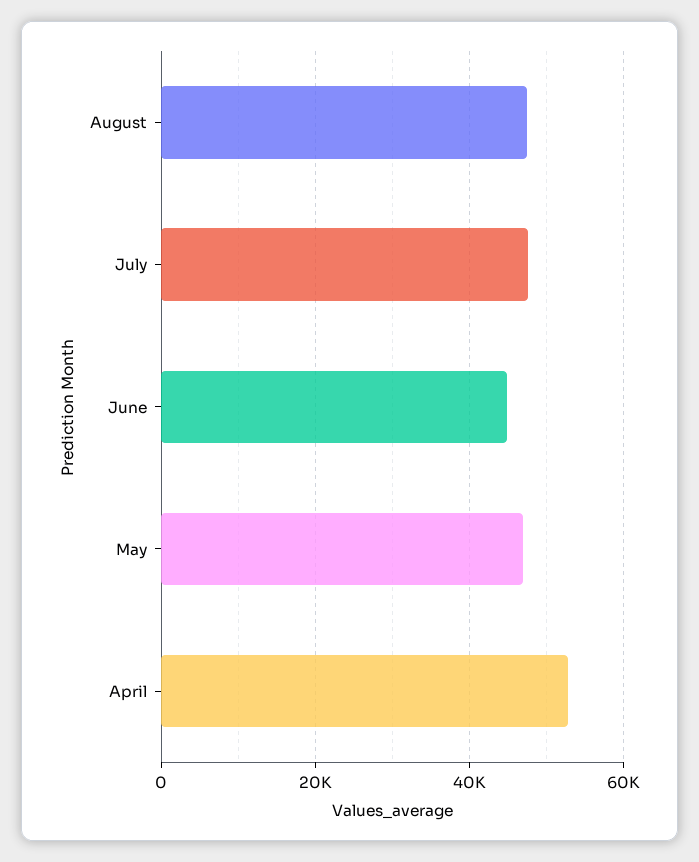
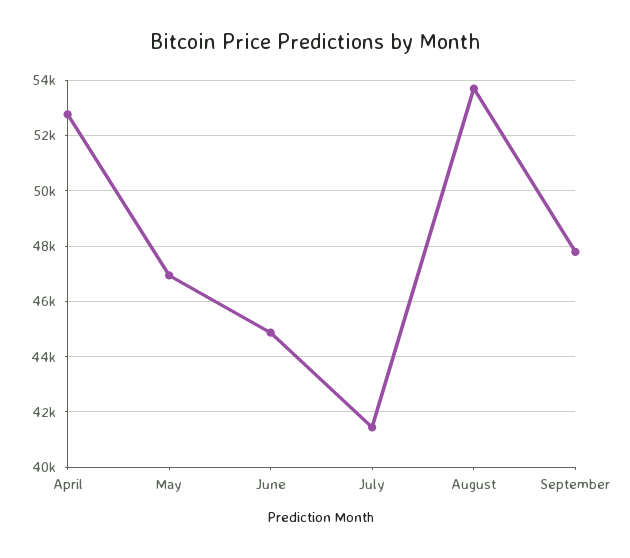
August: 48000 -> 53750
July: 48000 -> 41500
September: none -> 47750

